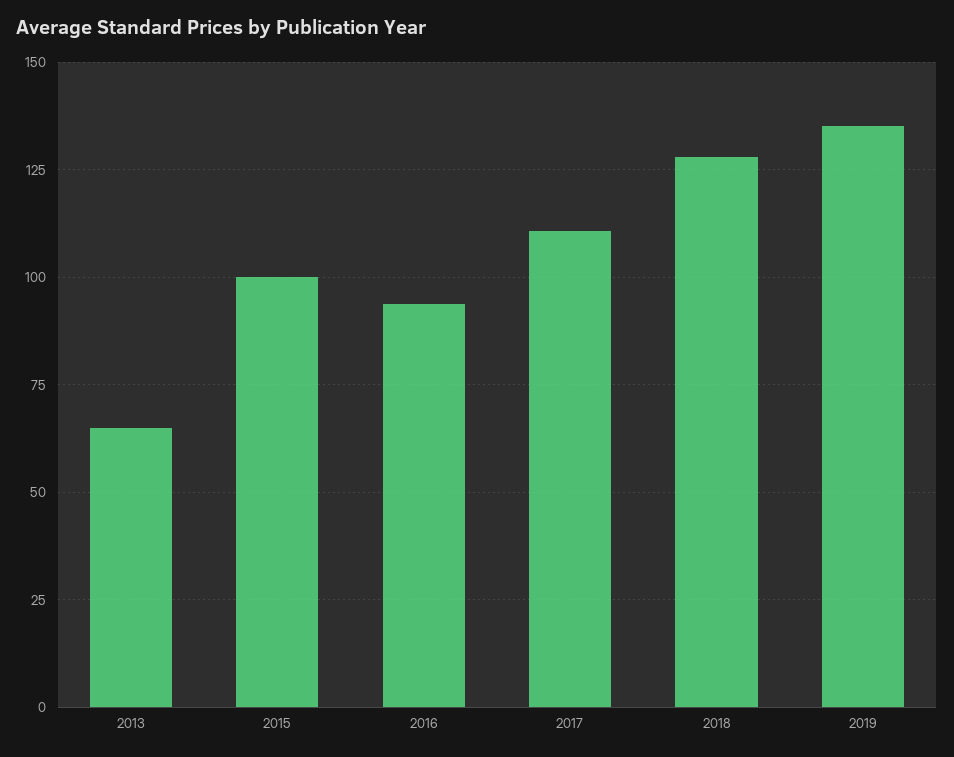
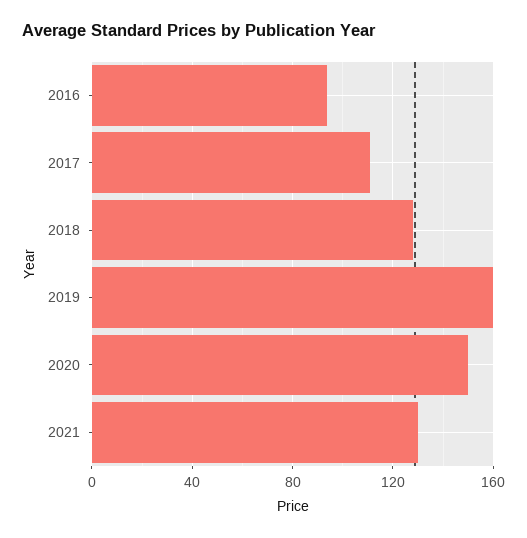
2013: 65 -> none
2015: 100 -> none
2019: 135 -> 160
2020: none -> 150
2021: none -> 130

